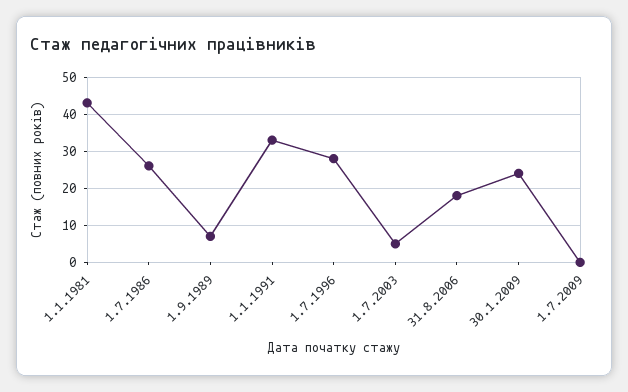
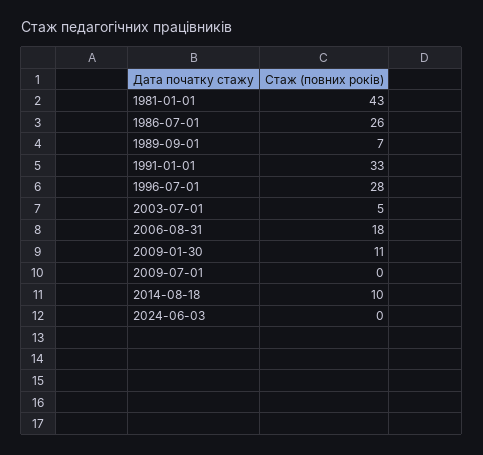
30.1.2009: 25 -> 11
2014-08-18: none -> 10
2024-06-03: none -> 0

